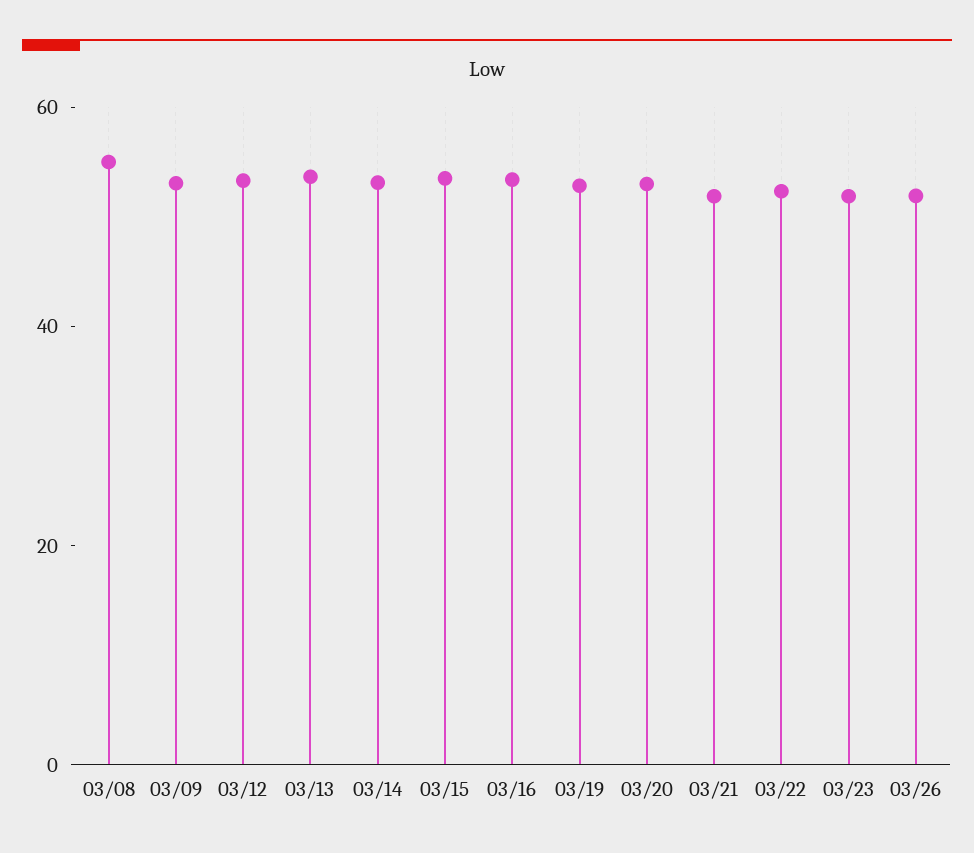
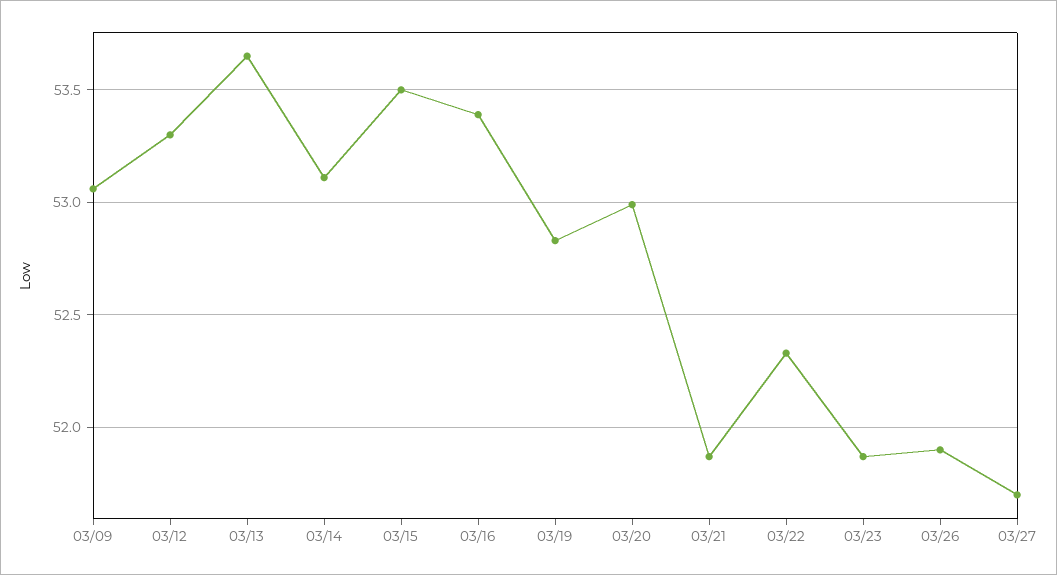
03/08: 55 -> none
03/27: none -> 51.7

